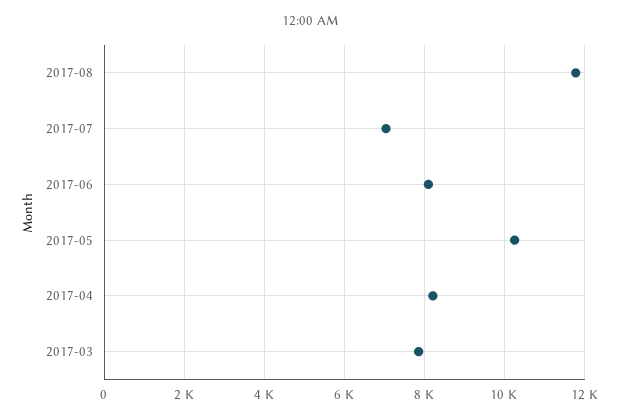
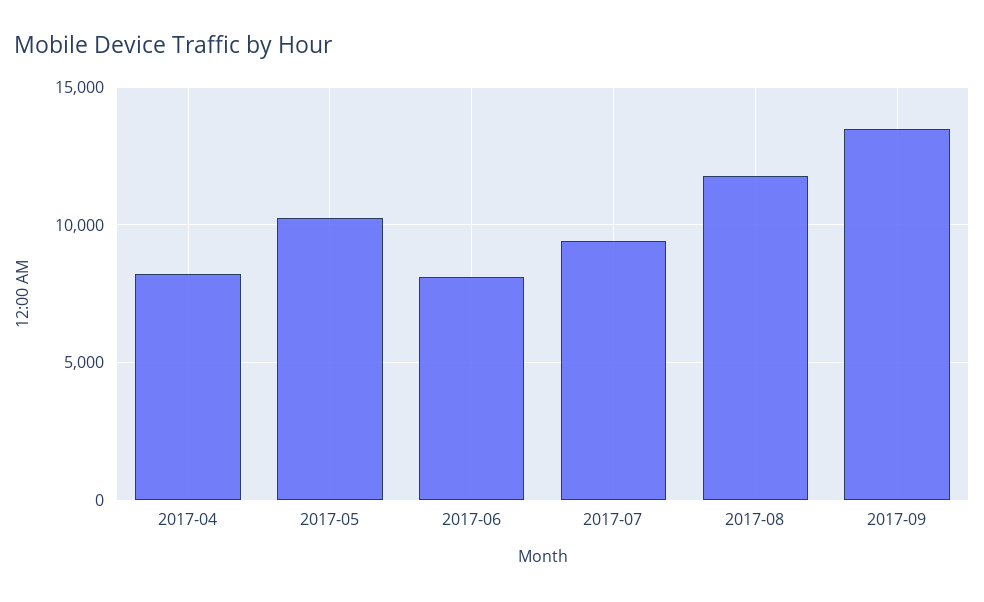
2017-07: 7000 -> 9500
2017-03: 7800 -> none
2017-09: none -> 13500

